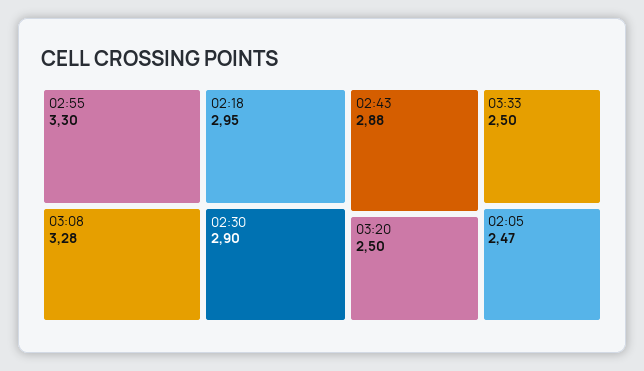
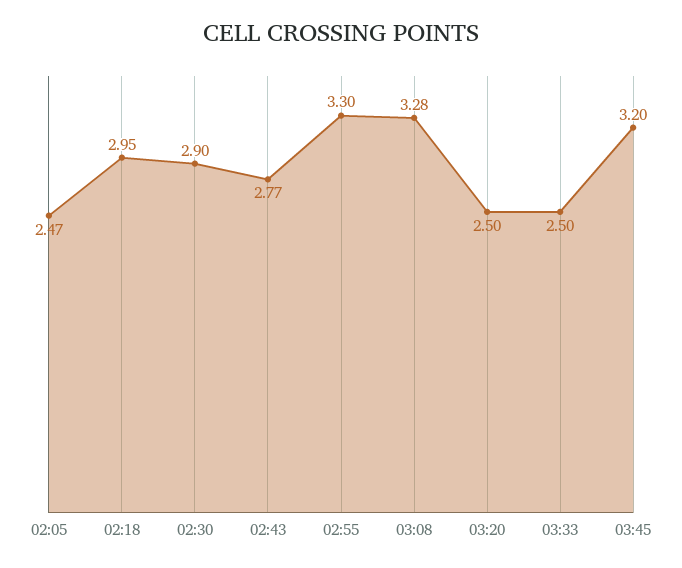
02:43: 2.88 -> 2.77
03:45: none -> 3.2

